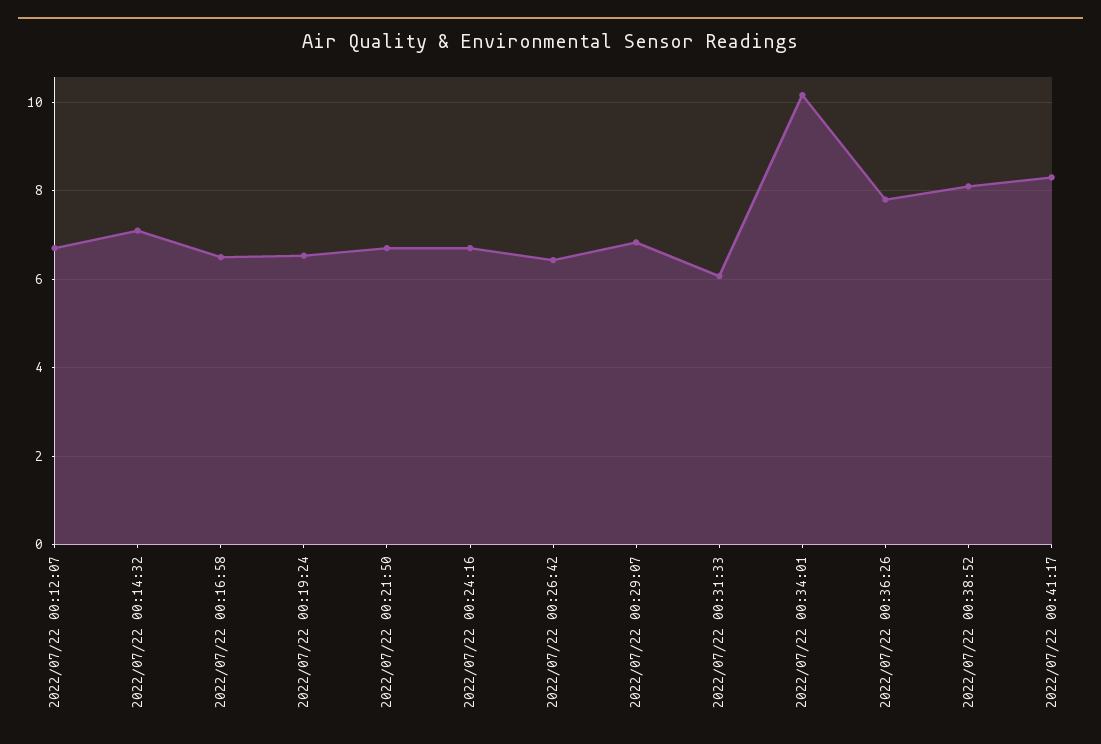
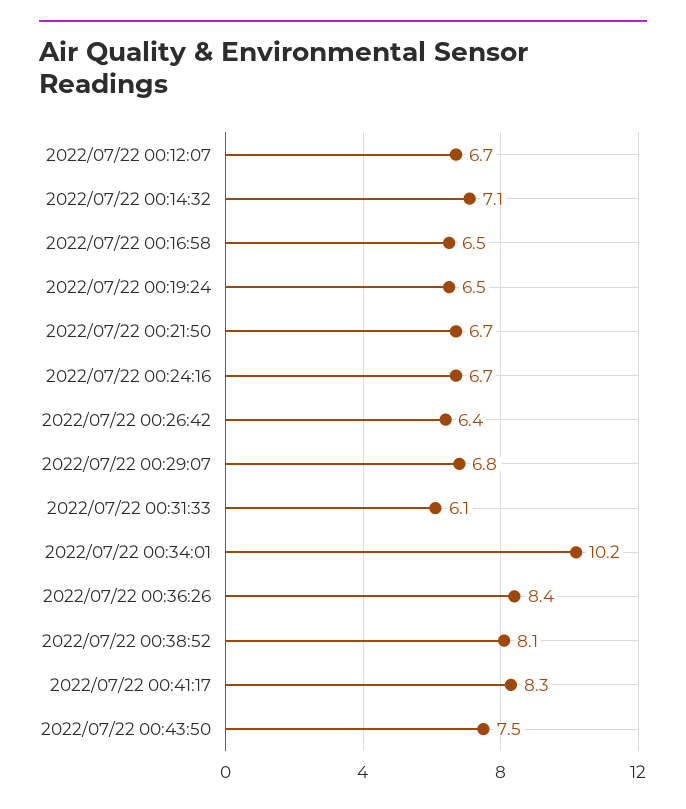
2022/07/22 00:36:26: 7.8 -> 8.4
2022/07/22 00:43:50: none -> 7.5

